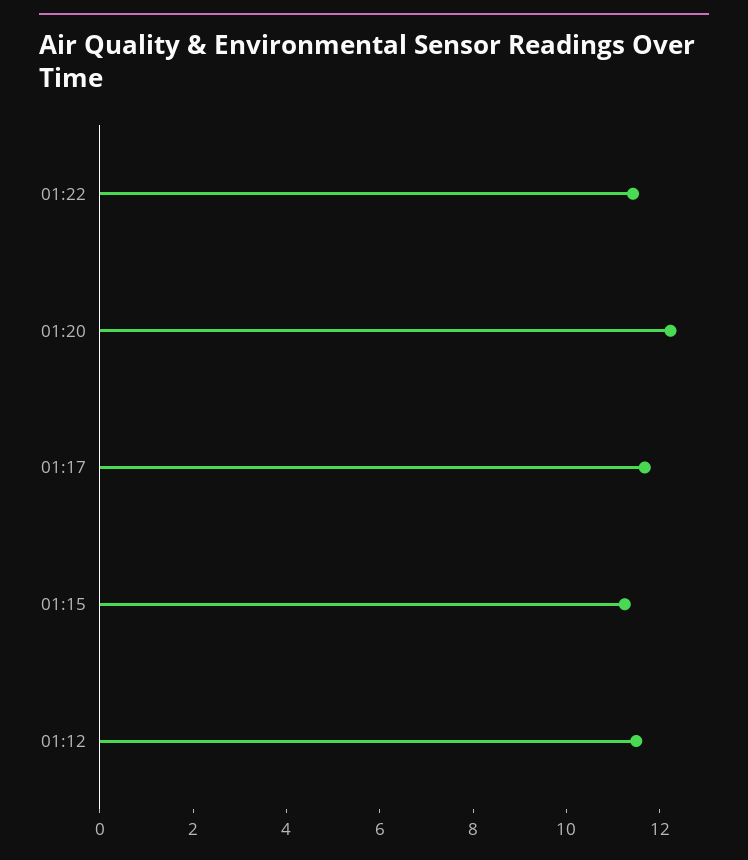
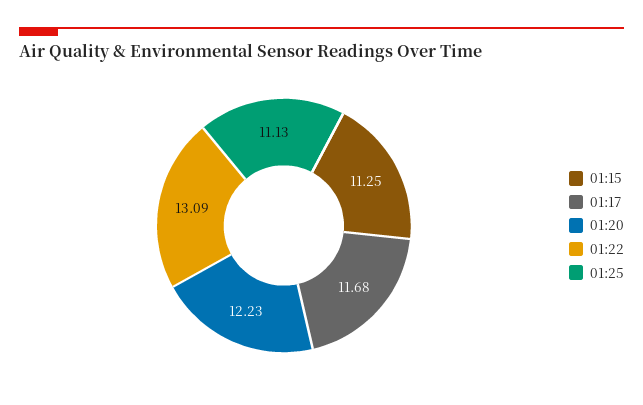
01:22: 11.5 -> 13.09
01:12: 11.5 -> none
01:25: none -> 11.13

